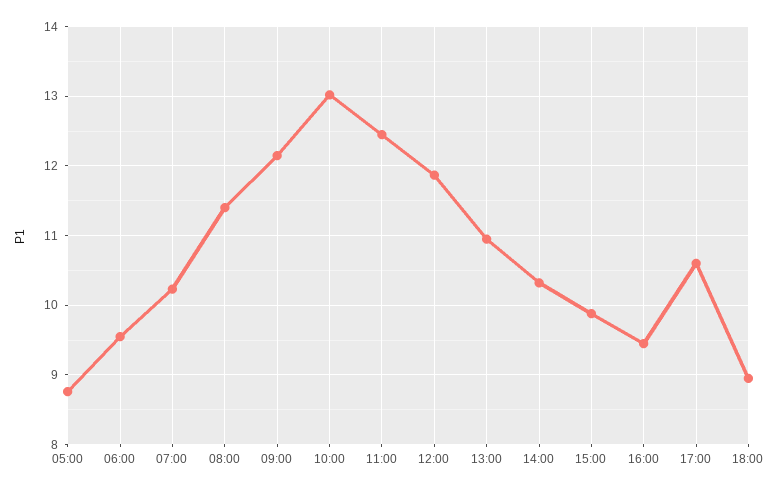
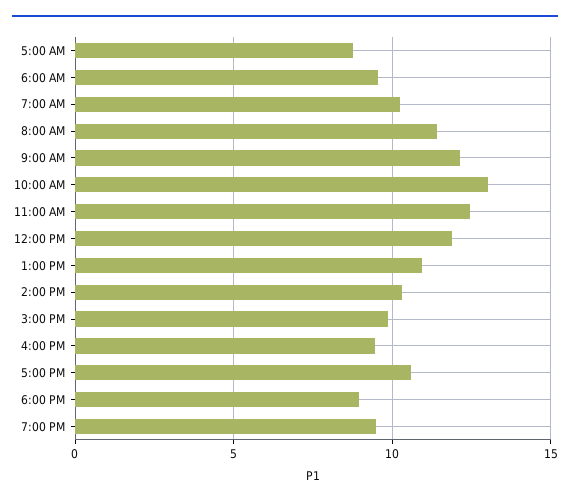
7:00 PM: none -> 9.5

